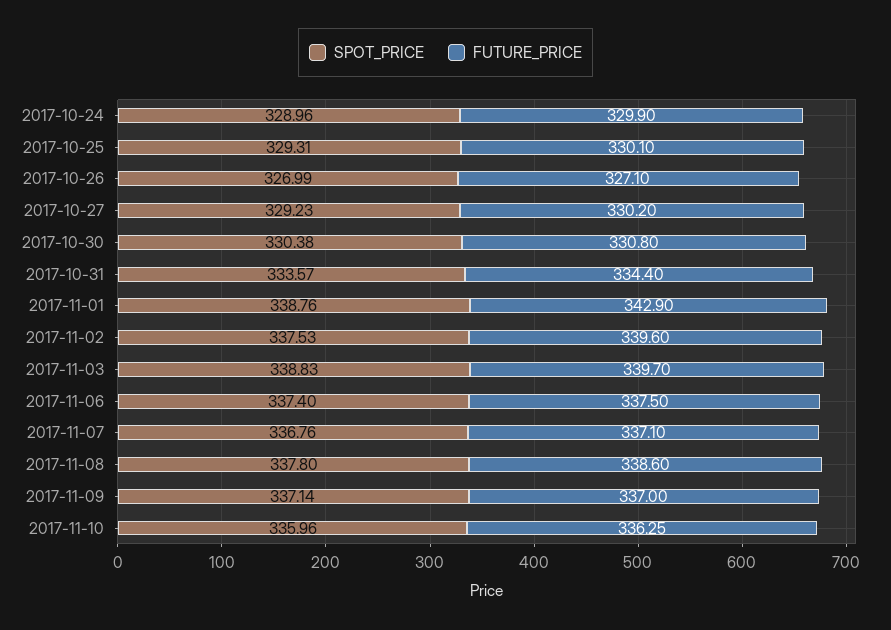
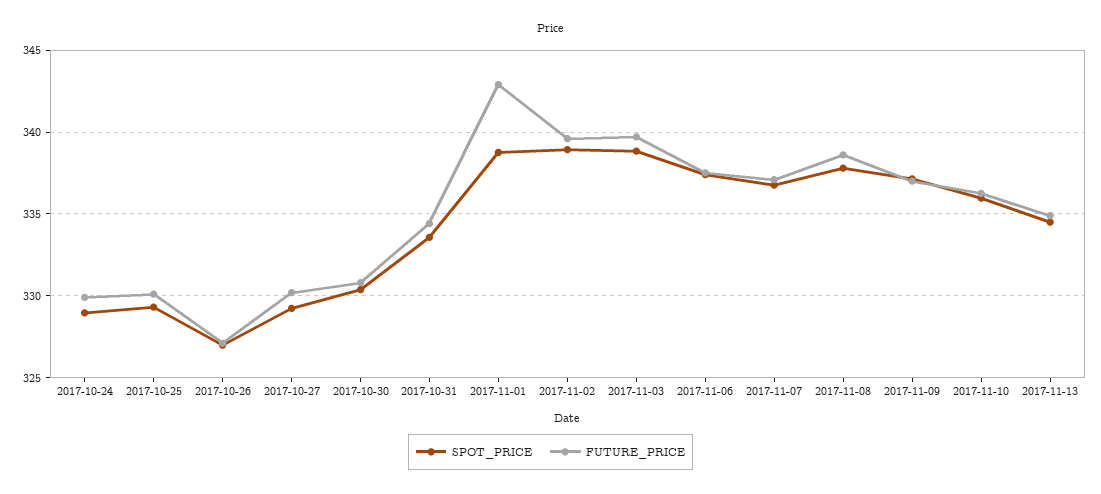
SPOT_PRICE, 2017-11-02: 337.53 -> 339
SPOT_PRICE, 2017-11-13: none -> 334.5
FUTURE_PRICE, 2017-11-13: none -> 335

